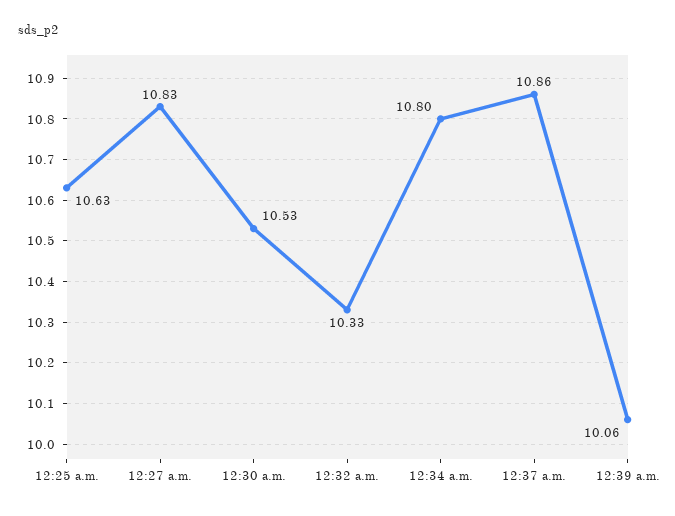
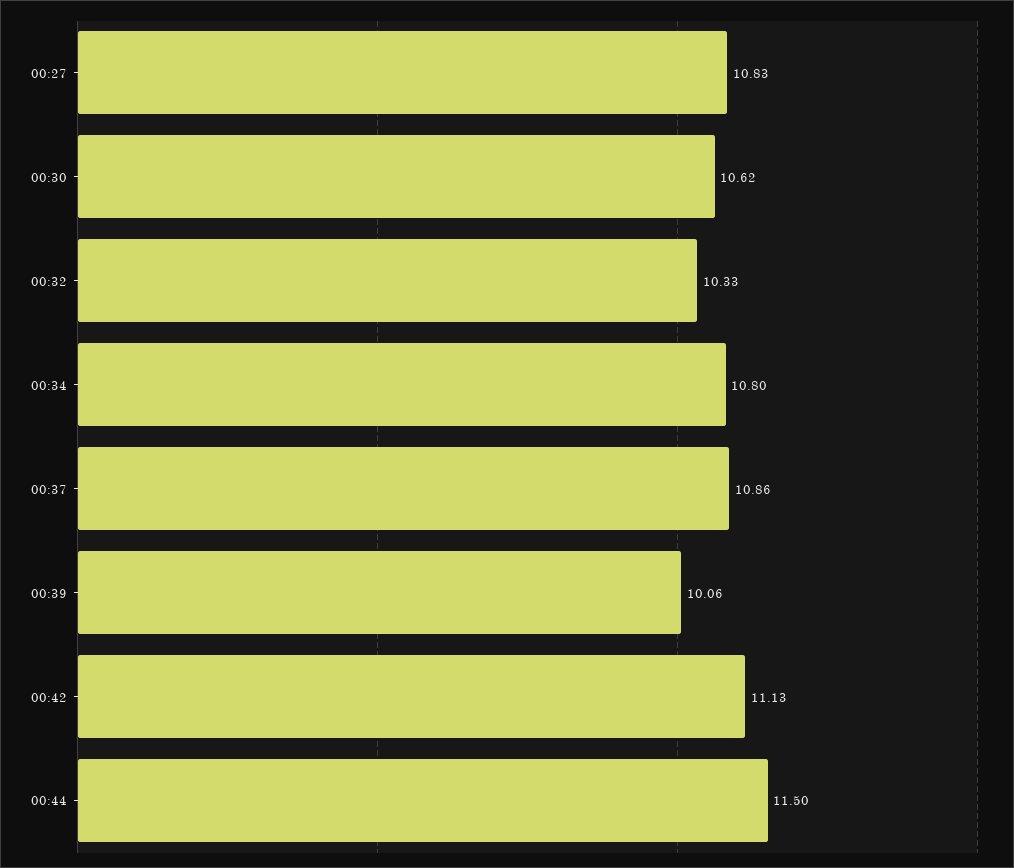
12:25 a.m.: 10.63 -> none
12:30 a.m.: 10.53 -> 10.62
00:42: none -> 11.13
00:44: none -> 11.5

